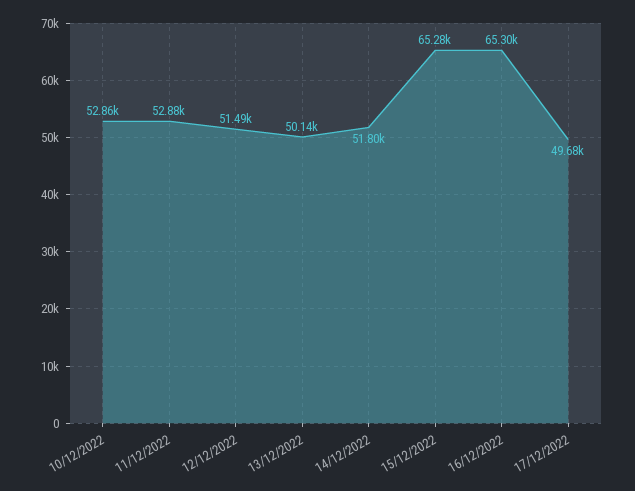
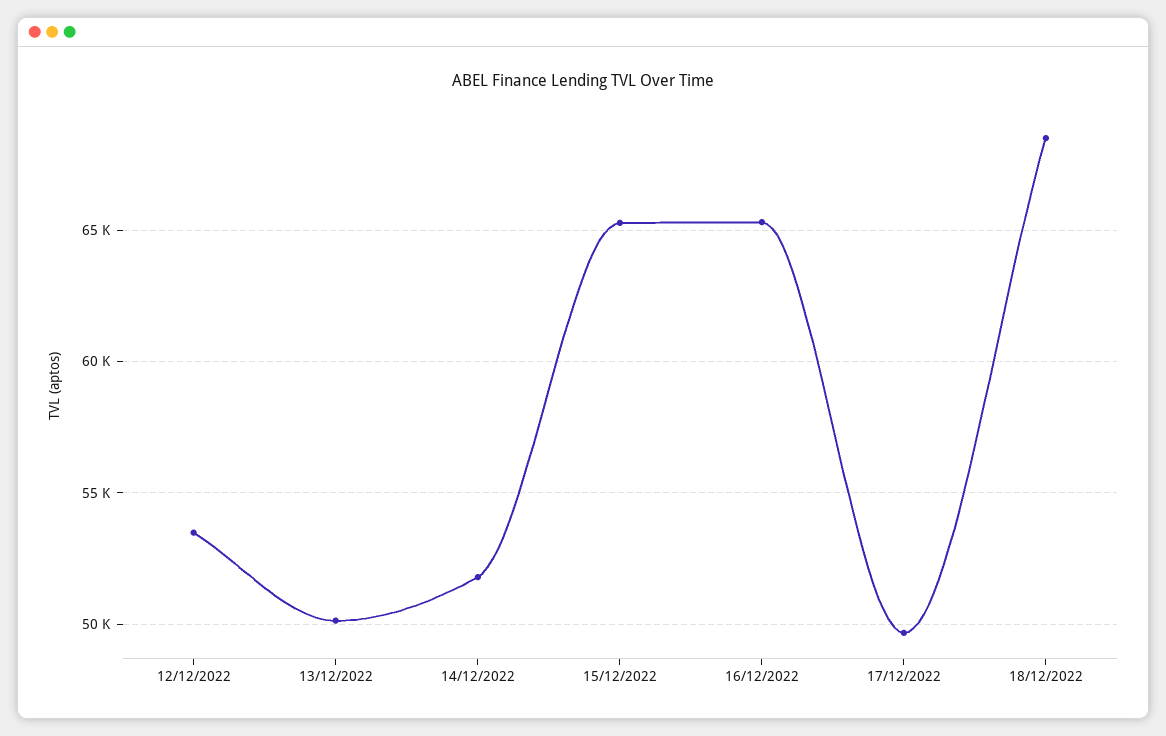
10/12/2022: 52860 -> none
11/12/2022: 52880 -> none
12/12/2022: 51490 -> 53500
18/12/2022: none -> 68500

